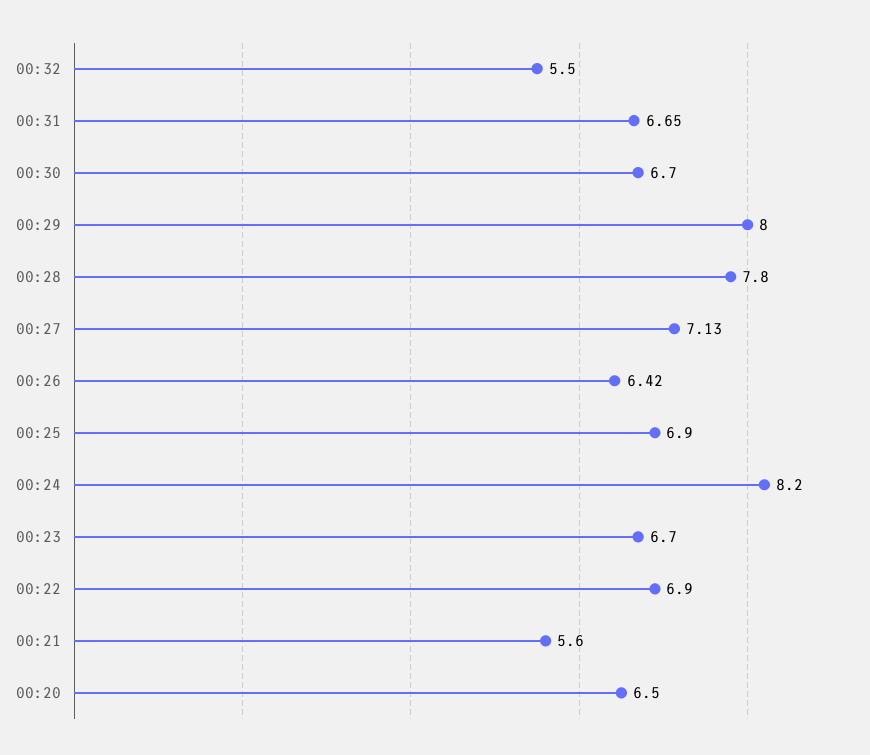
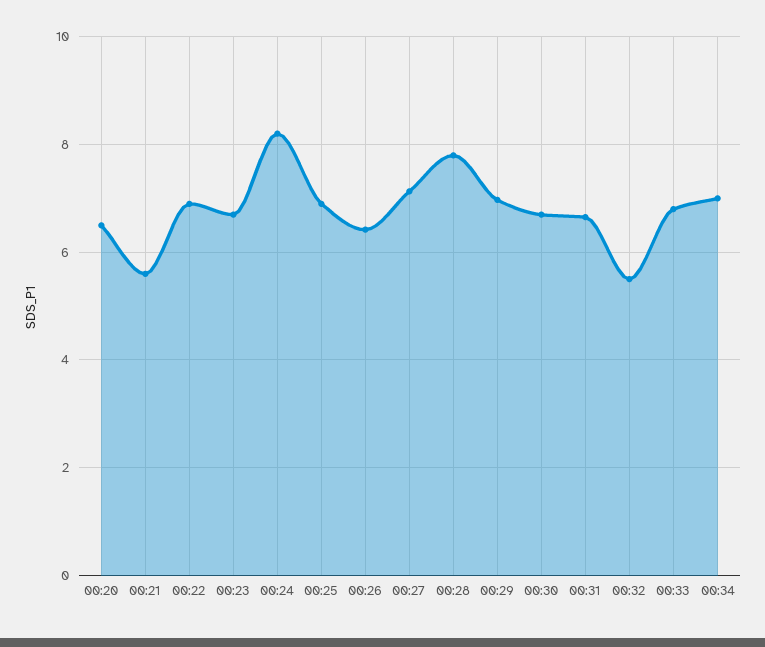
00:29: 8 -> 7
00:33: none -> 6.8
00:34: none -> 7

